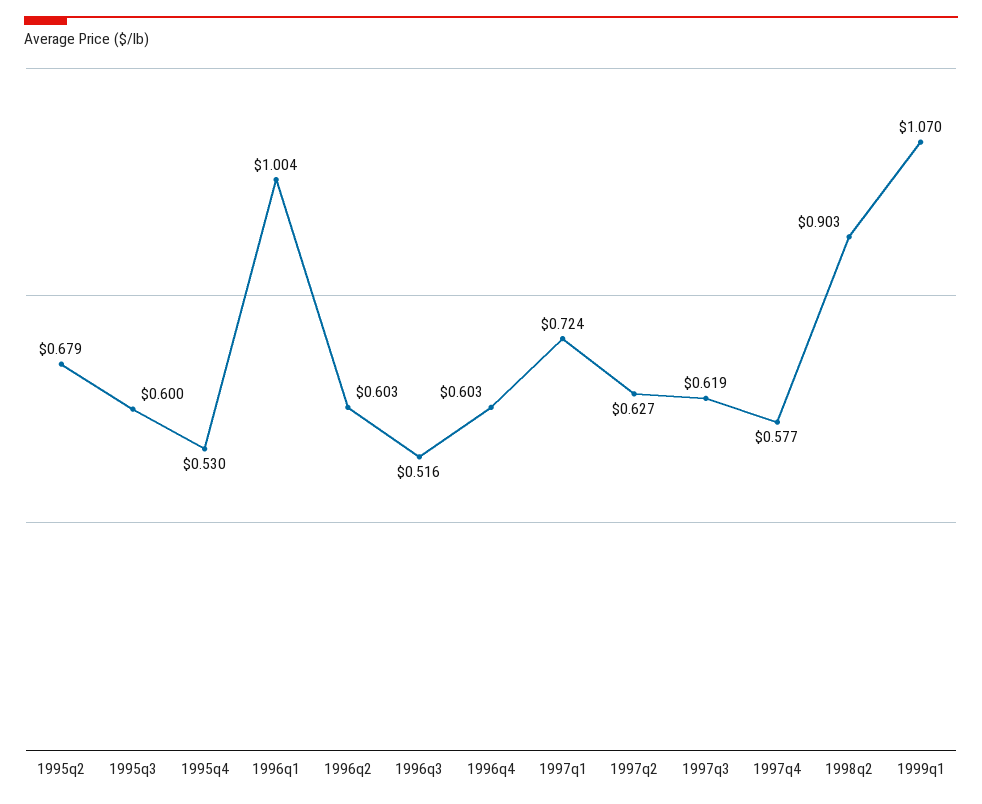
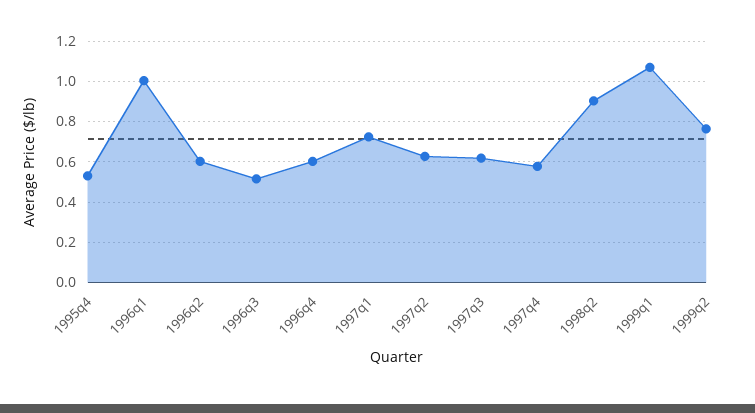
1995q2: 0.679 -> none
1995q3: 0.6 -> none
1999q2: none -> 0.75

